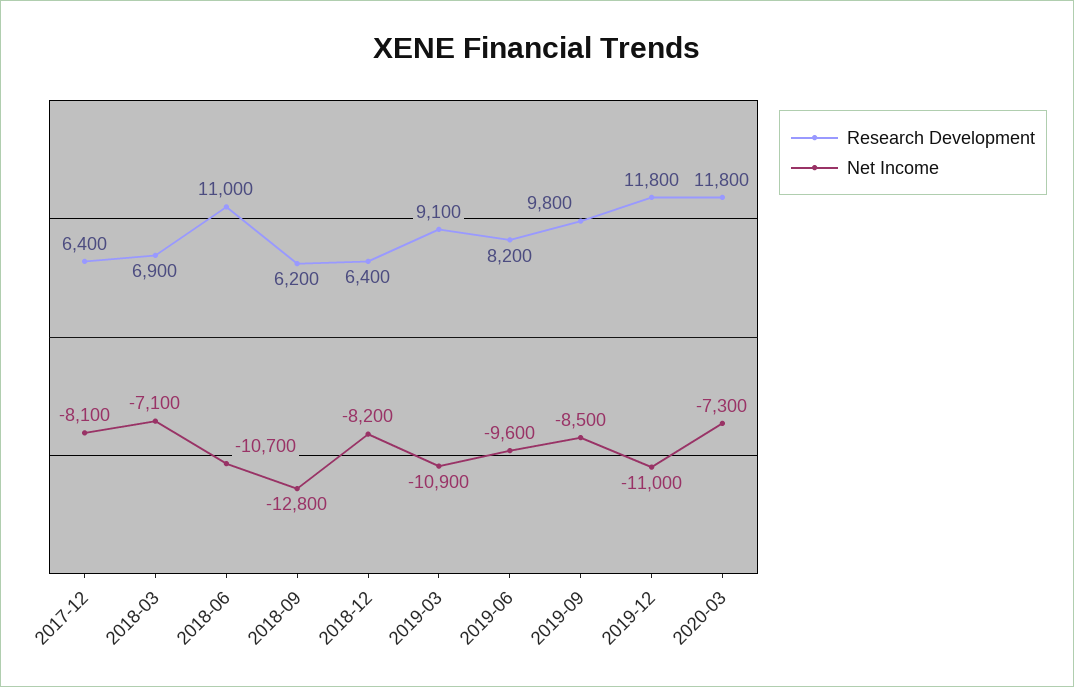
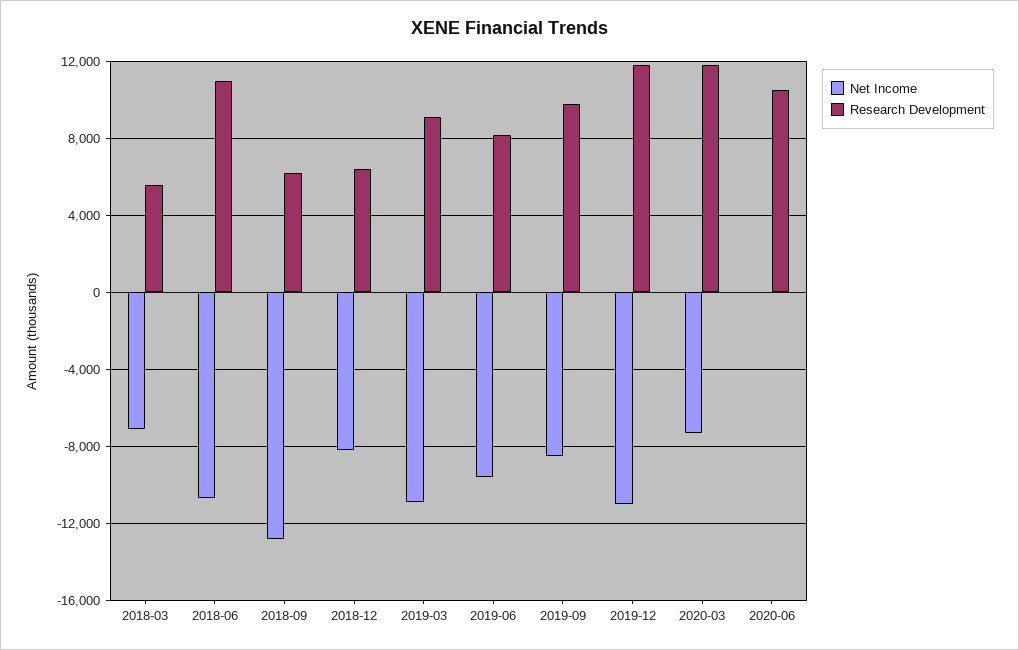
Research Development, 2017-12: 6400 -> none
Net Income, 2017-12: -8100 -> none
Research Development, 2018-03: 6900 -> 5500
Net Income, 2020-06: none -> 0
Research Development, 2020-06: none -> 10500

